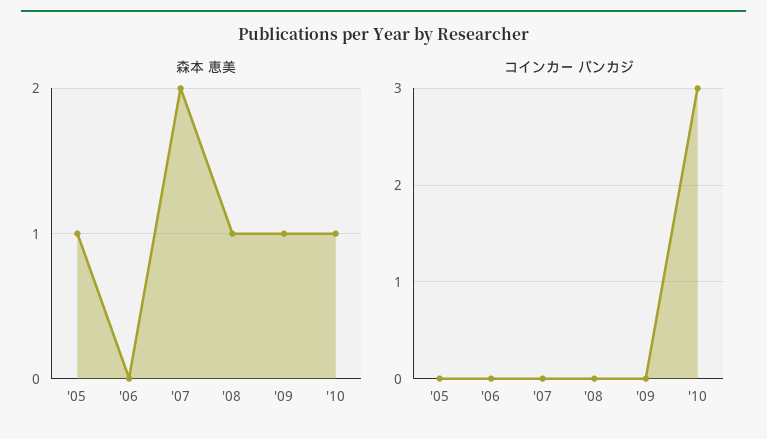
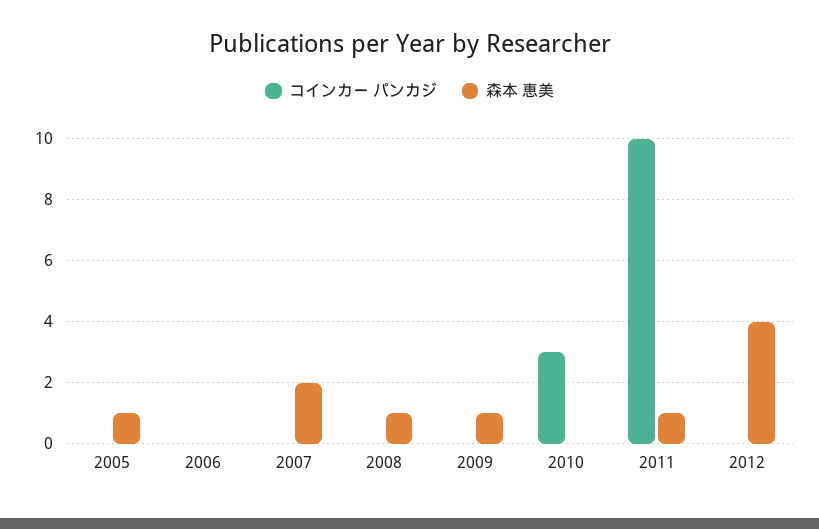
森本 恵美, '10: 1 -> 0
コインカー パンカジ, 2011: none -> 10
森本 恵美, 2011: none -> 1
コインカー パンカジ, 2012: none -> 0
森本 恵美, 2012: none -> 4

